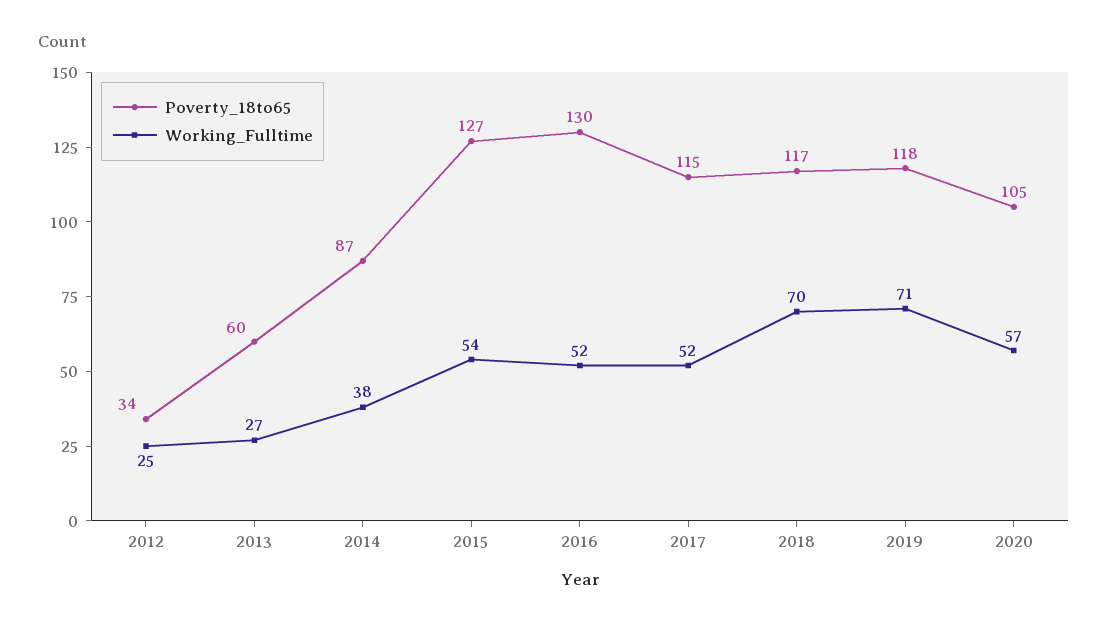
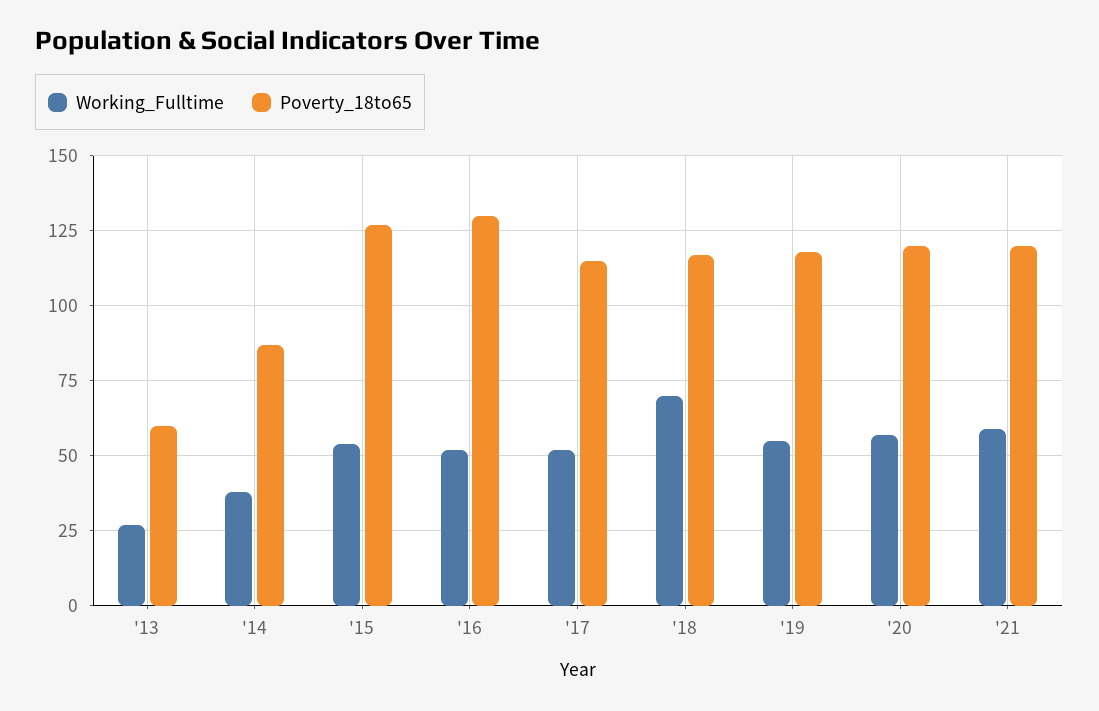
Poverty_18to65, 2012: 34 -> none
Working_Fulltime, 2012: 25 -> none
Working_Fulltime, 2019: 71 -> 55
Poverty_18to65, 2020: 105 -> 120
Working_Fulltime, '21: none -> 60
Poverty_18to65, '21: none -> 120

